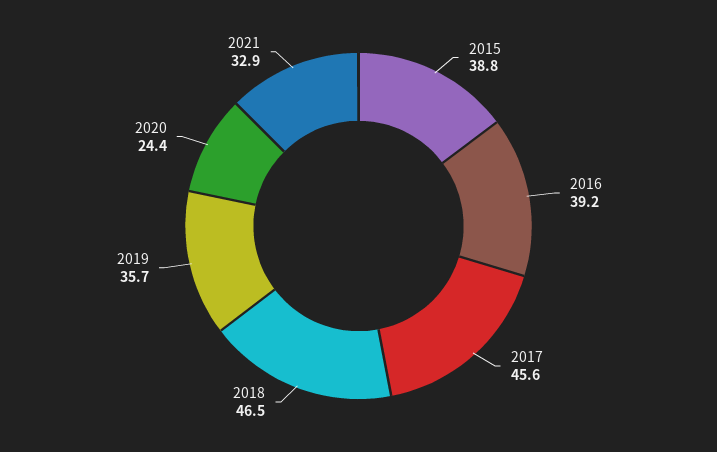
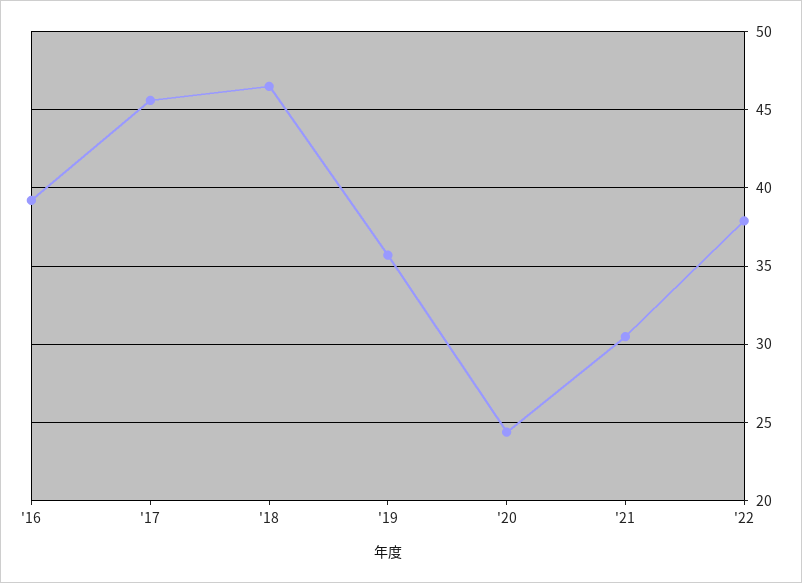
2015: 38.8 -> none
2021: 32.9 -> 30.5
'22: none -> 38

